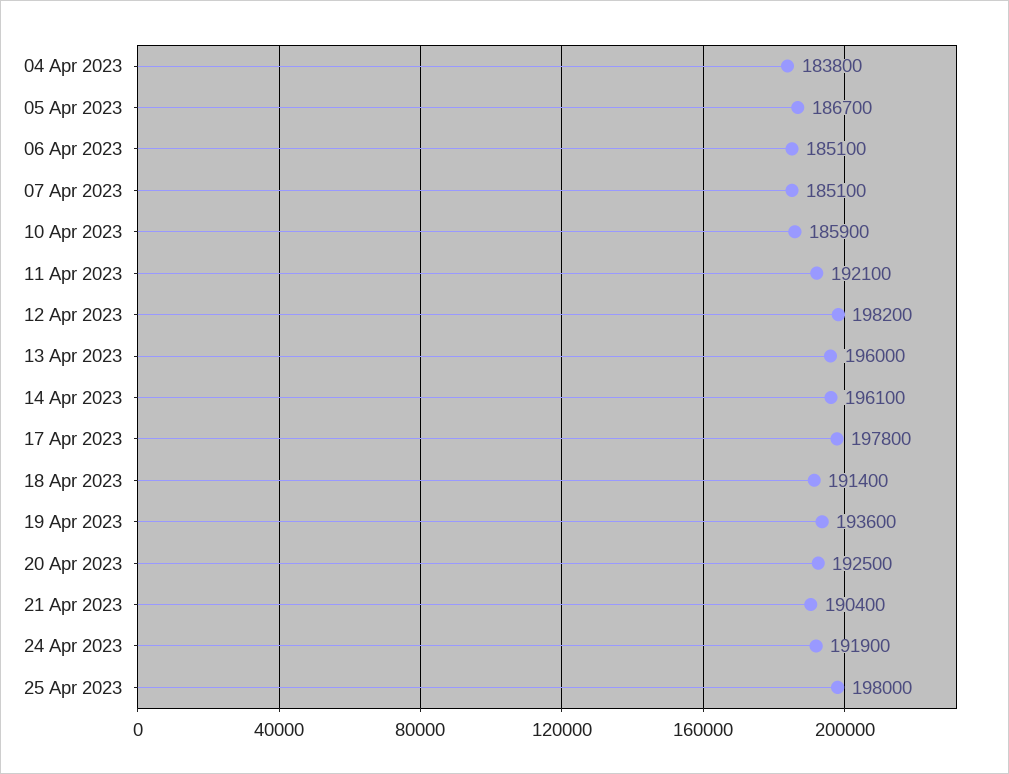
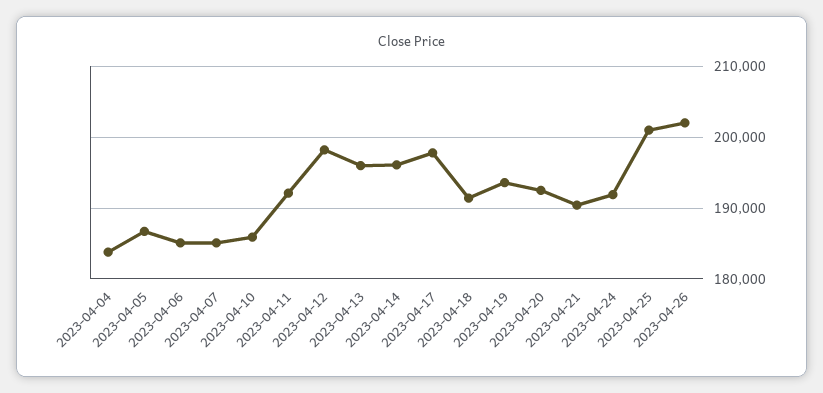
25 Apr 2023: 198000 -> 201000
2023-04-26: none -> 202000

